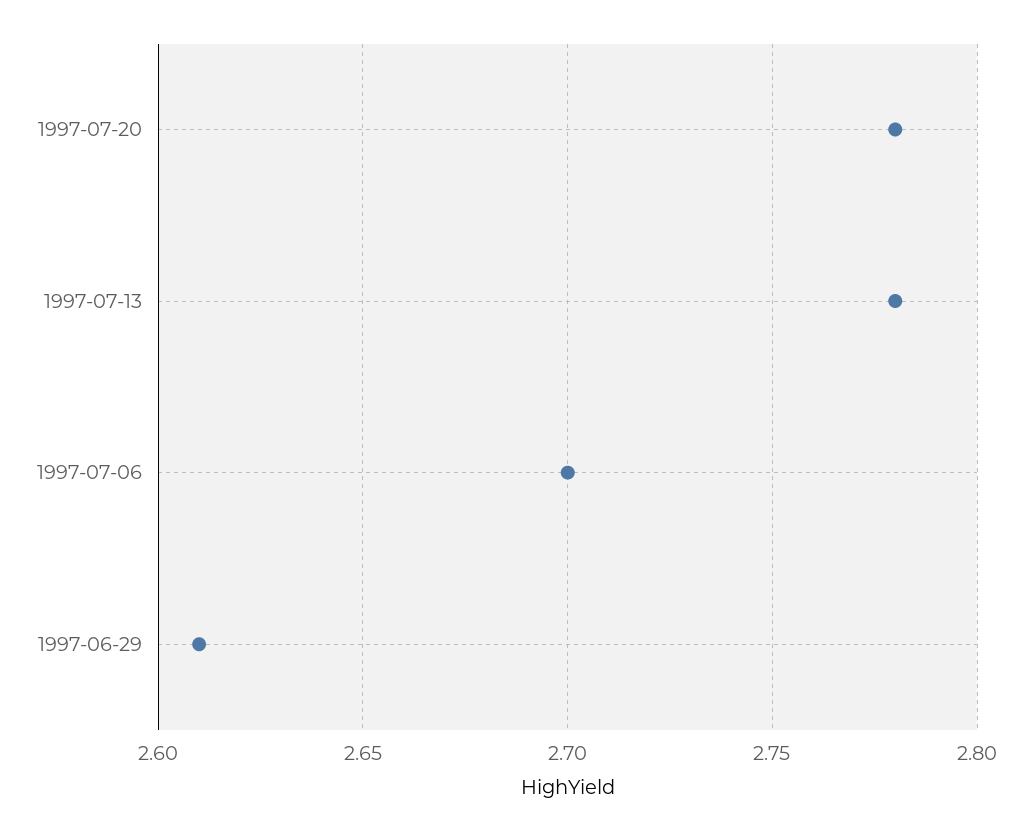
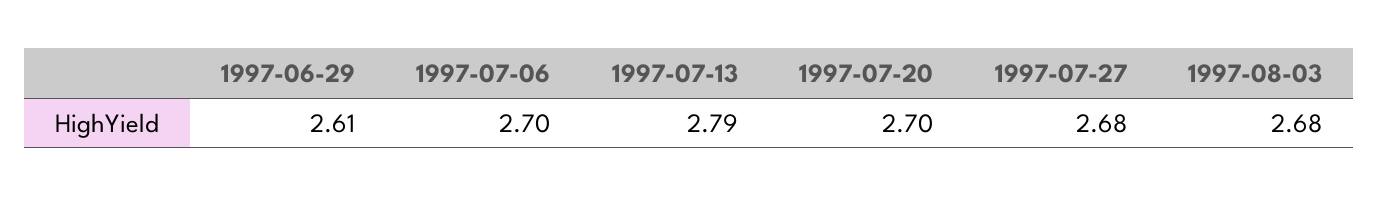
1997-07-20: 2.78 -> 2.7
1997-07-13: 2.78 -> 2.79
1997-07-27: none -> 2.68
1997-08-03: none -> 2.68

